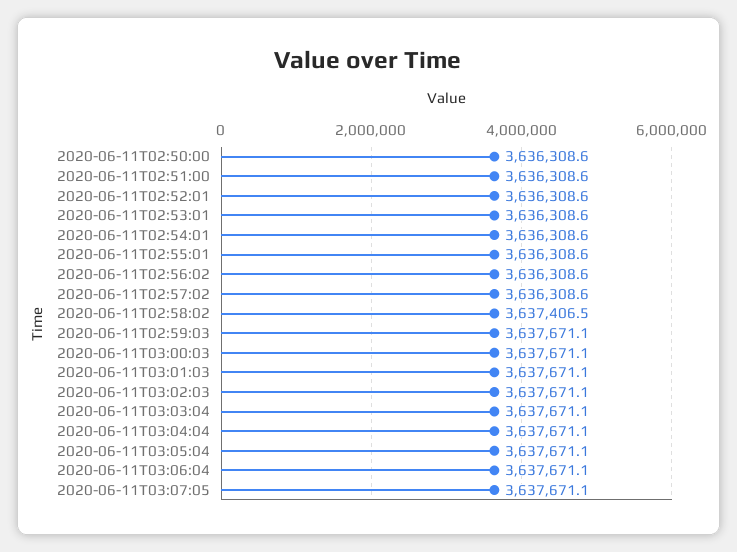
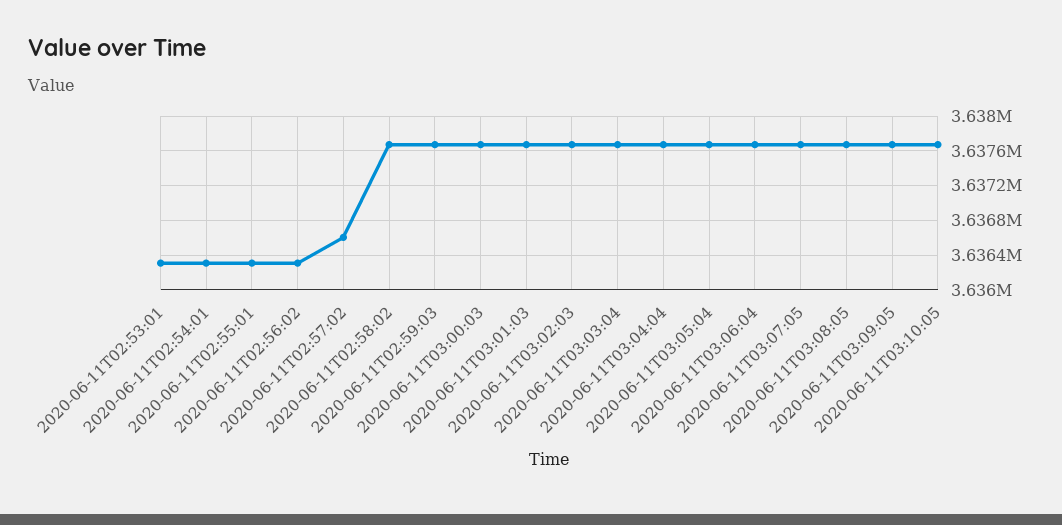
2020-06-11T02:50:00: 3636308.6 -> none
2020-06-11T02:51:00: 3636308.6 -> none
2020-06-11T02:52:01: 3636308.6 -> none
2020-06-11T02:57:02: 3636308.6 -> 3636600
2020-06-11T02:58:02: 3637406.5 -> 3637700
2020-06-11T03:08:05: none -> 3637700
2020-06-11T03:09:05: none -> 3637700
2020-06-11T03:10:05: none -> 3637700

